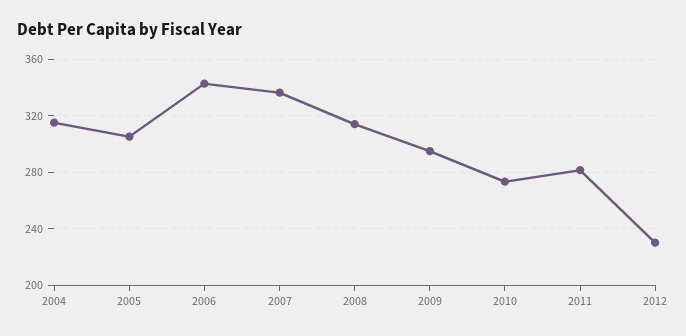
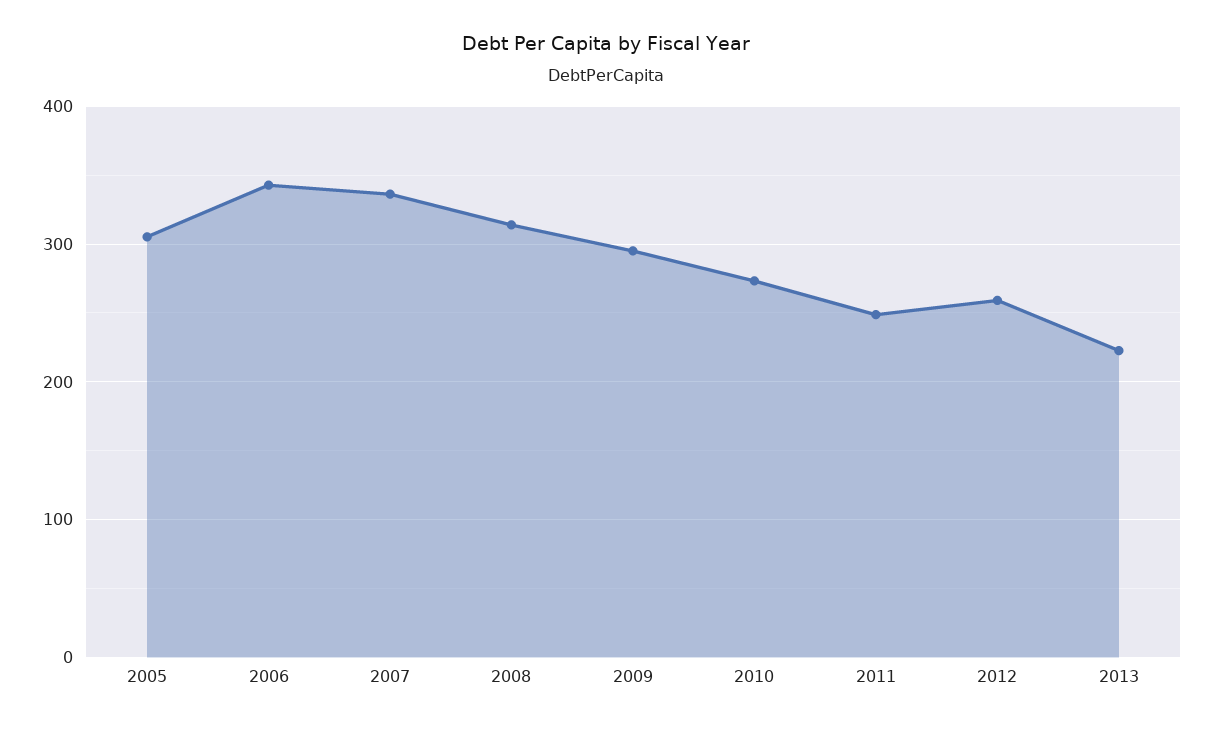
2004: 315 -> none
2011: 280 -> 250
2012: 230 -> 260
2013: none -> 220

